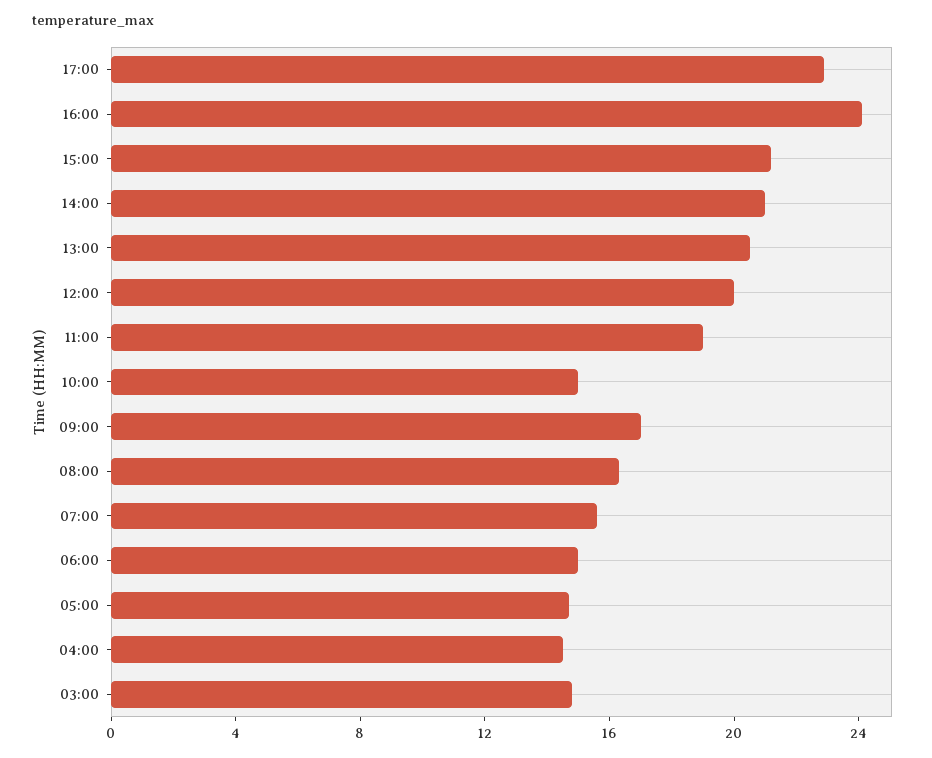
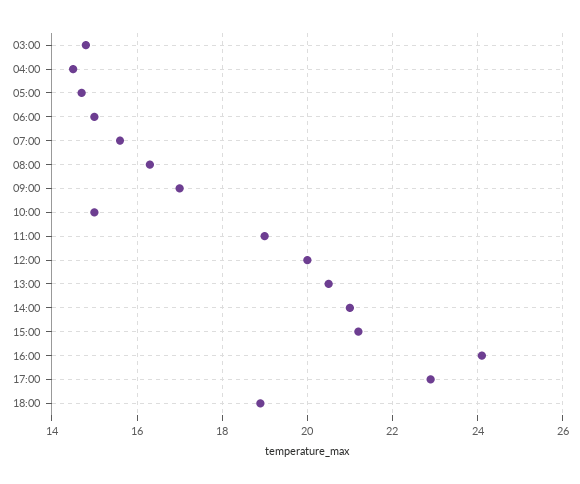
18:00: none -> 19

